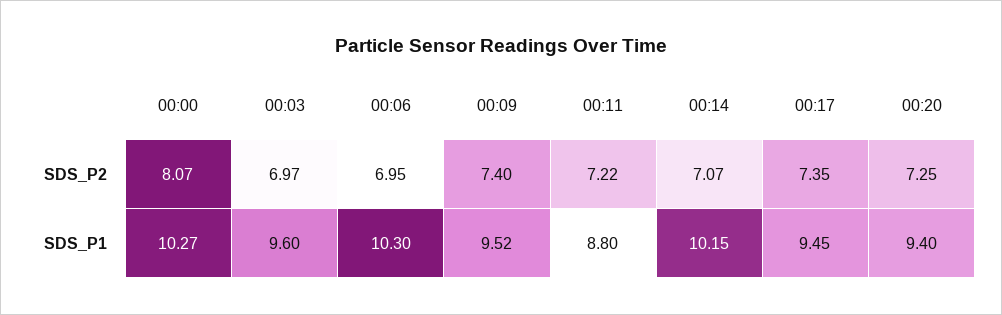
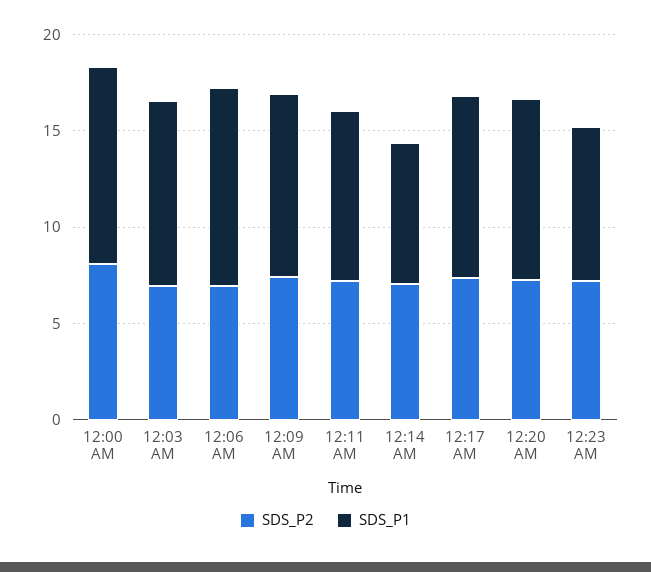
SDS_P1, 00:14: 10.15 -> 7
SDS_P2, 12:23 AM: none -> 7
SDS_P1, 12:23 AM: none -> 8

